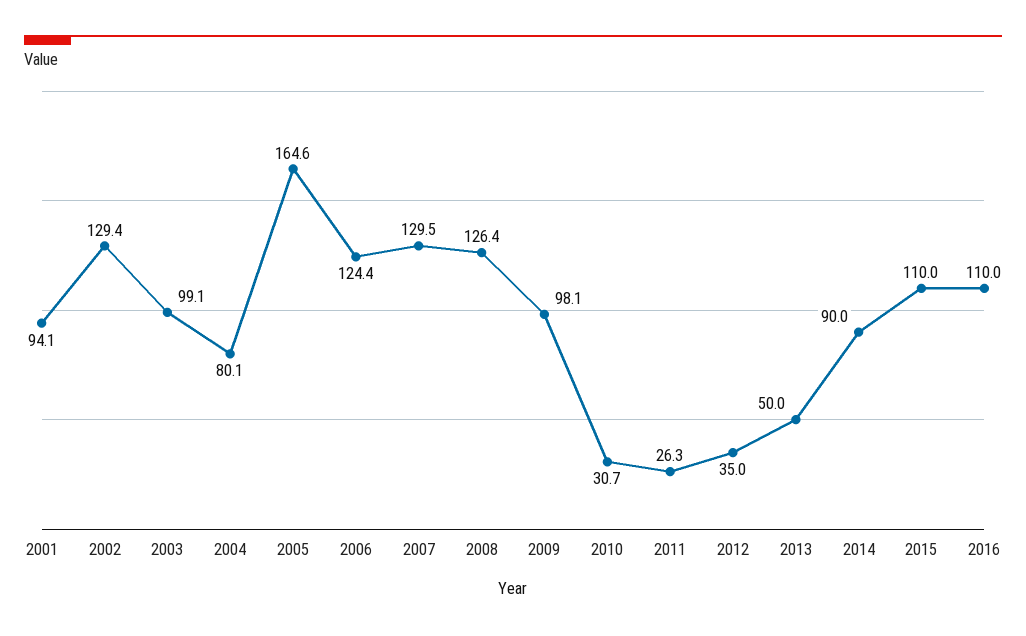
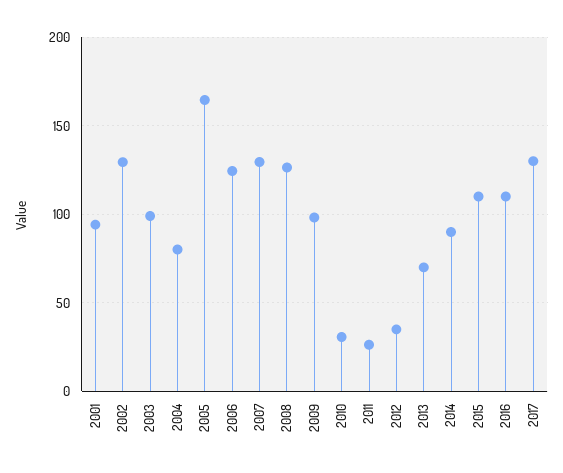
2013: 50 -> 70
2017: none -> 130

